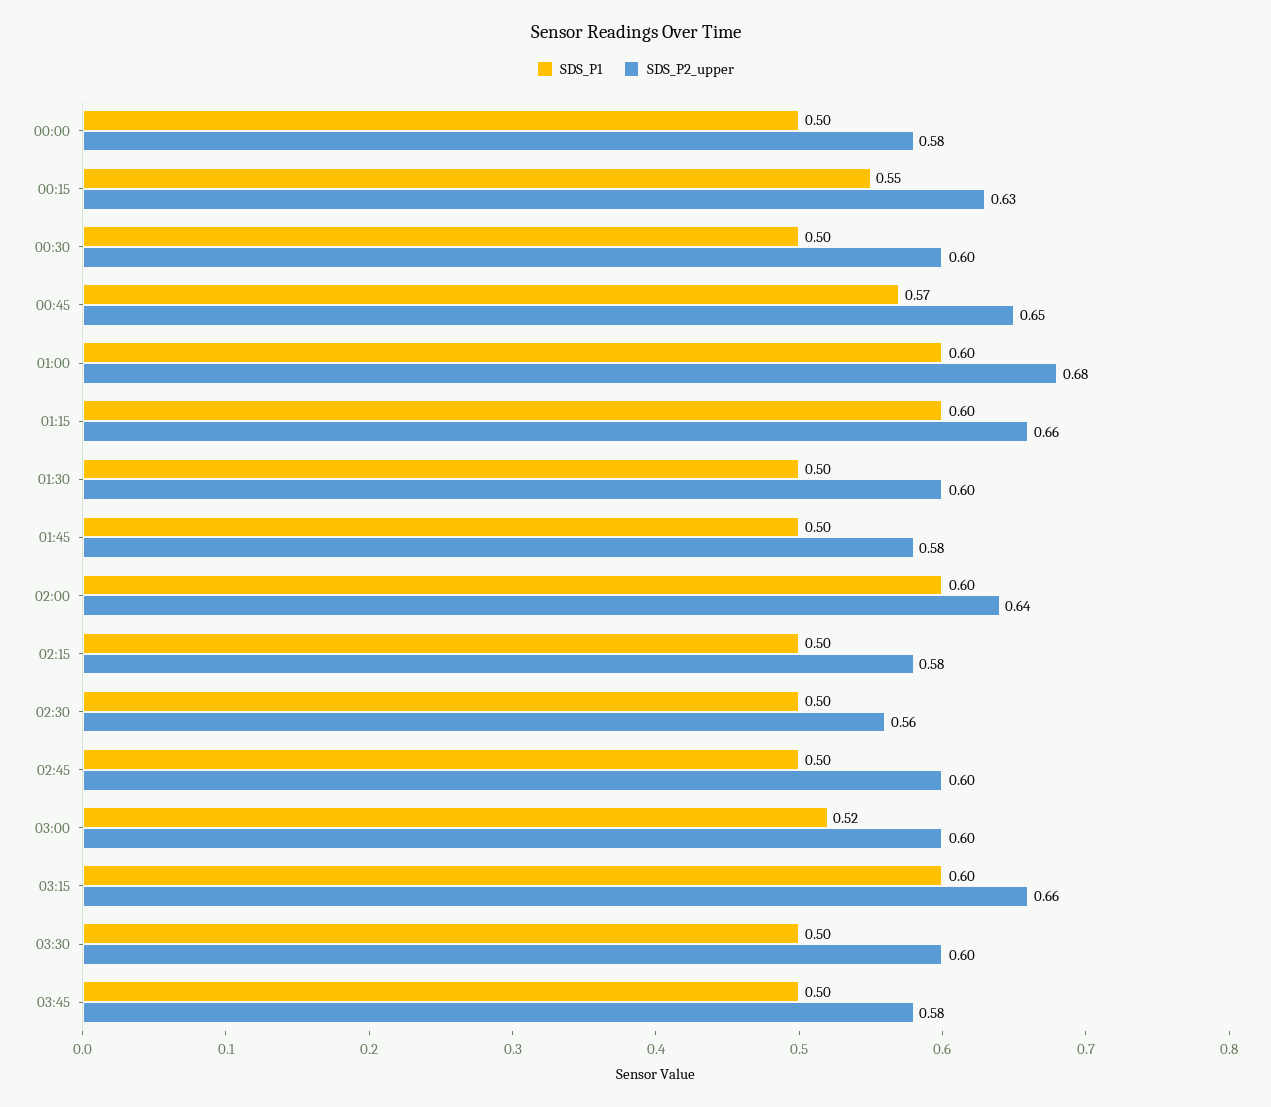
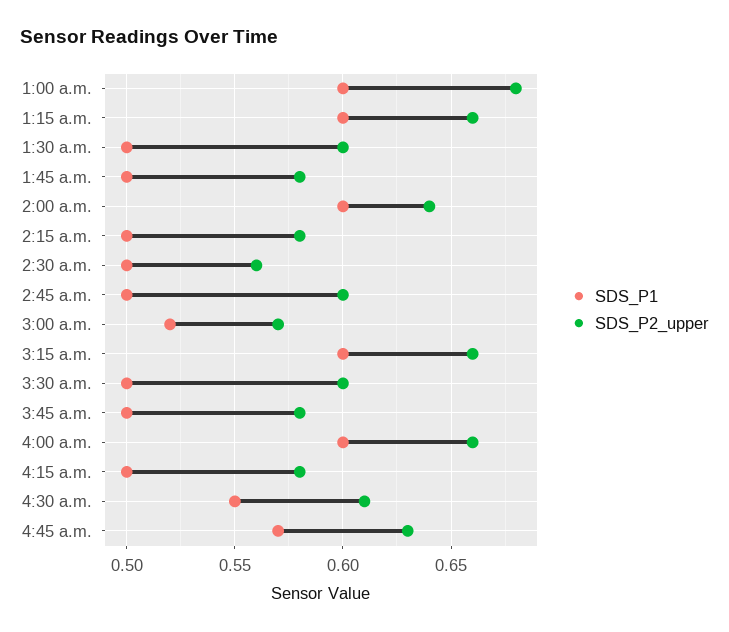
SDS_P1, 00:00: 0.5 -> none
SDS_P2_upper, 00:00: 0.58 -> none
SDS_P1, 00:15: 0.55 -> none
SDS_P2_upper, 00:15: 0.63 -> none
SDS_P1, 00:30: 0.5 -> none
SDS_P2_upper, 00:30: 0.6 -> none
SDS_P1, 00:45: 0.57 -> none
SDS_P2_upper, 00:45: 0.65 -> none
SDS_P2_upper, 03:00: 0.6 -> 0.57
SDS_P1, 4:00 a.m.: none -> 0.6
SDS_P2_upper, 4:00 a.m.: none -> 0.66
SDS_P1, 4:15 a.m.: none -> 0.5
SDS_P2_upper, 4:15 a.m.: none -> 0.58
SDS_P1, 4:30 a.m.: none -> 0.55
SDS_P2_upper, 4:30 a.m.: none -> 0.61
SDS_P1, 4:45 a.m.: none -> 0.57
SDS_P2_upper, 4:45 a.m.: none -> 0.63

